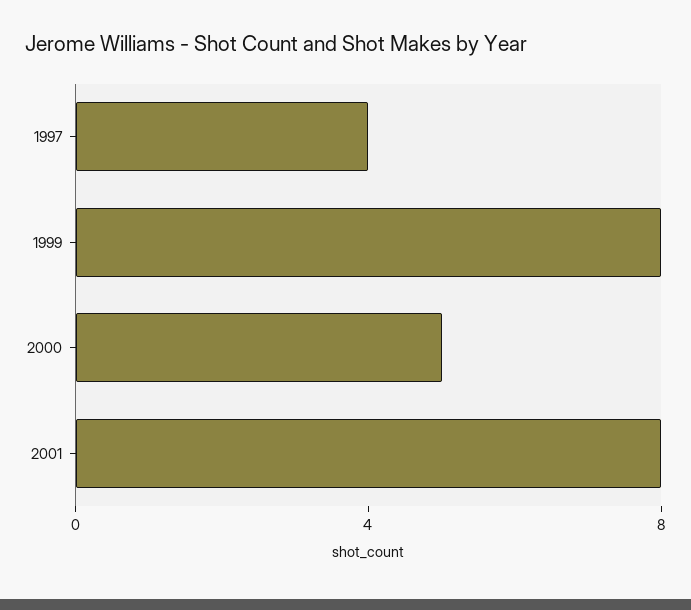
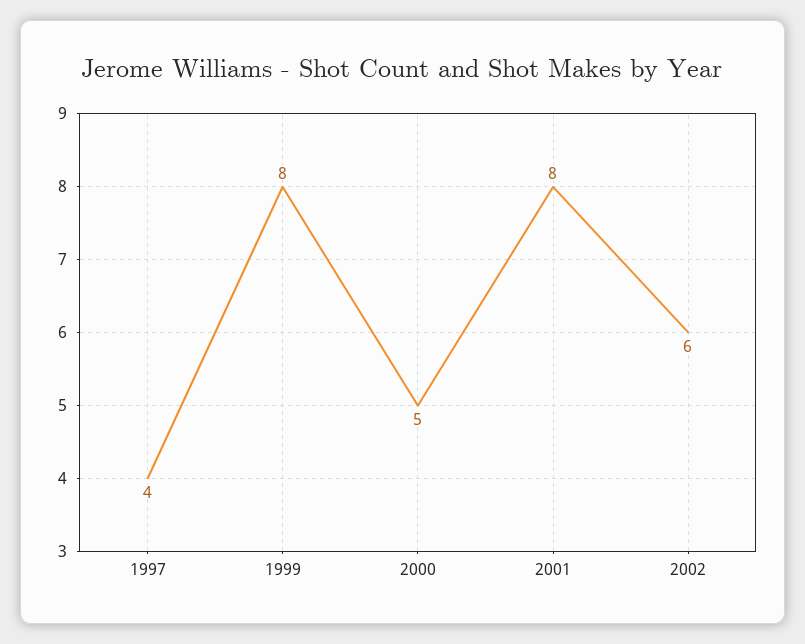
2002: none -> 6

